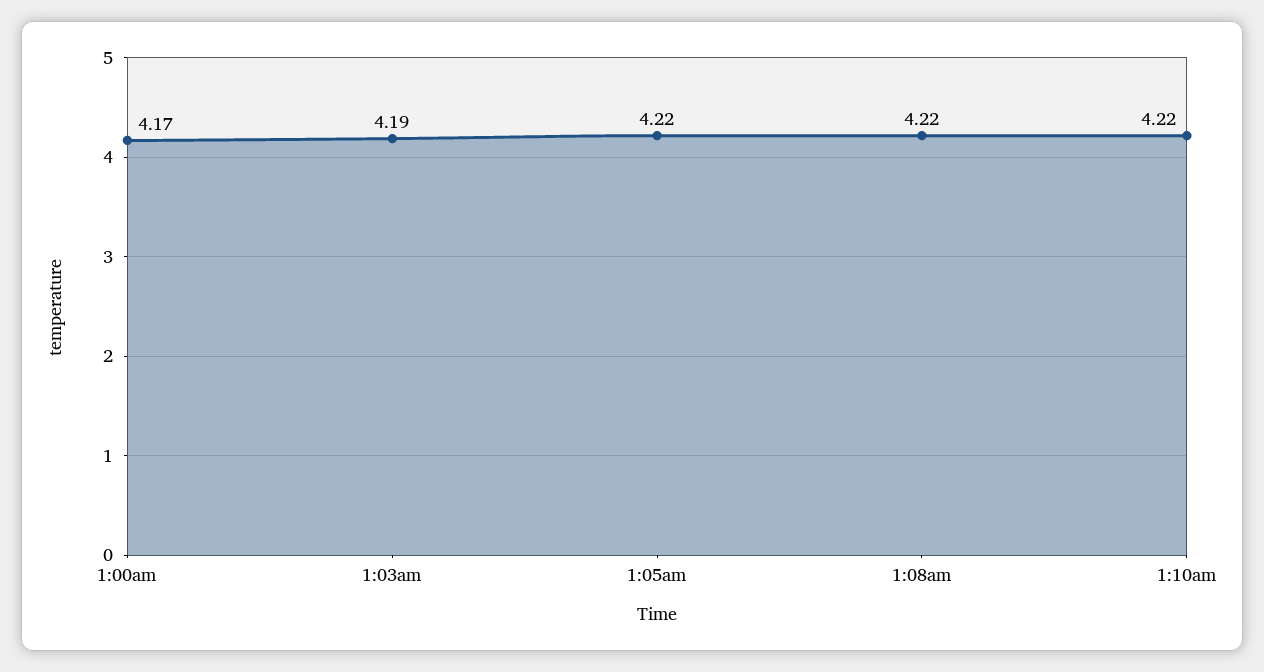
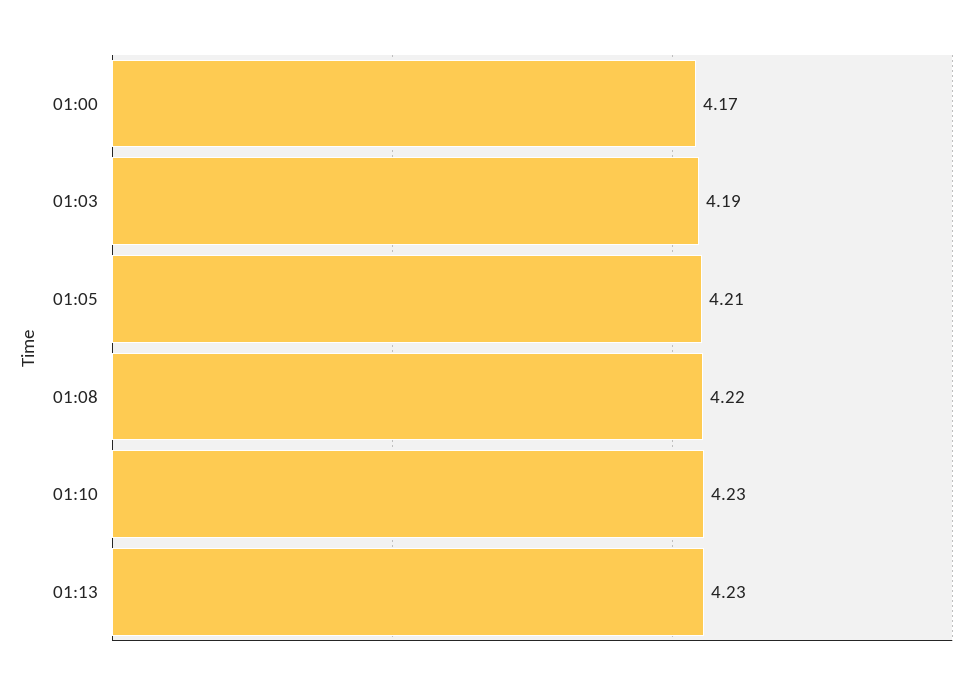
1:05am: 4.22 -> 4.21
1:10am: 4.22 -> 4.23
01:13: none -> 4.23

